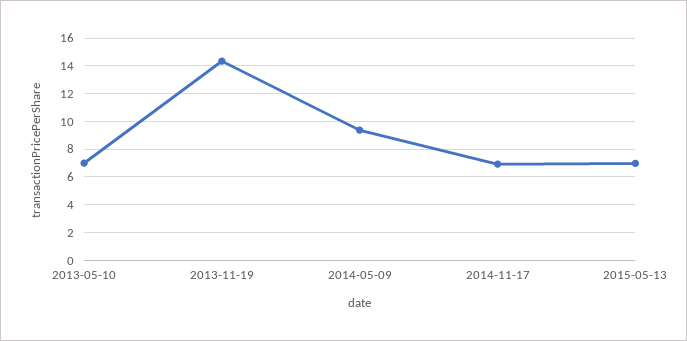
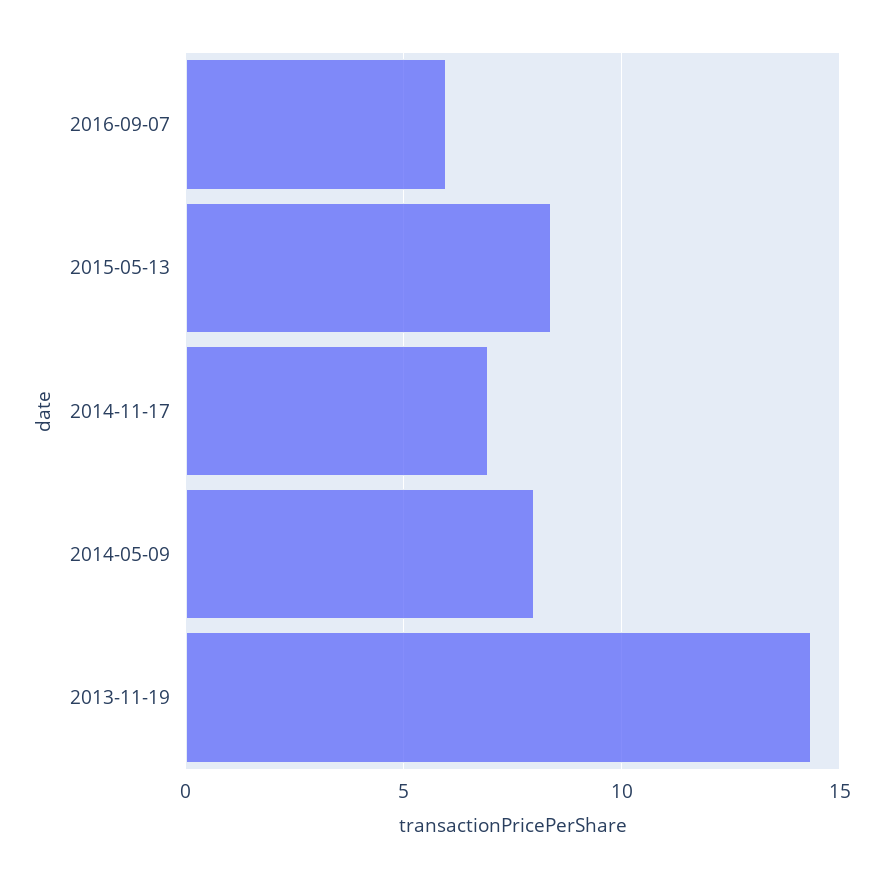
2013-05-10: 7 -> none
2014-05-09: 9.5 -> 8
2015-05-13: 7 -> 8.5
2016-09-07: none -> 6

